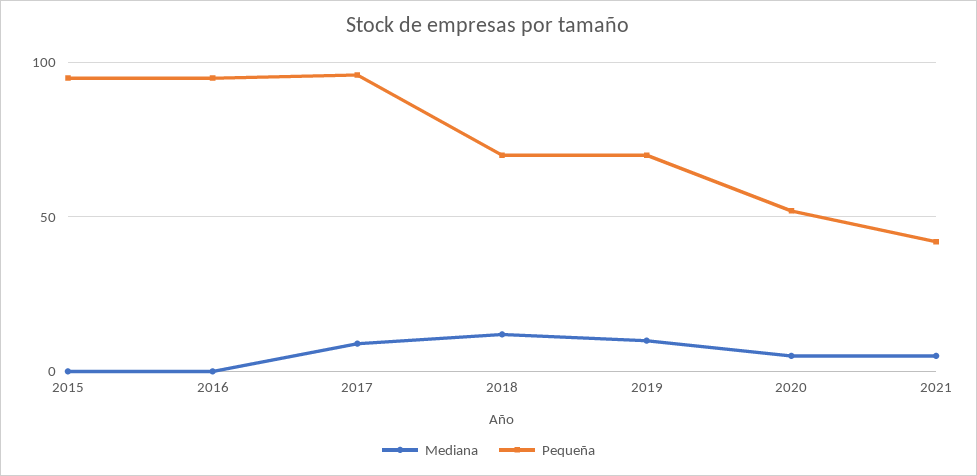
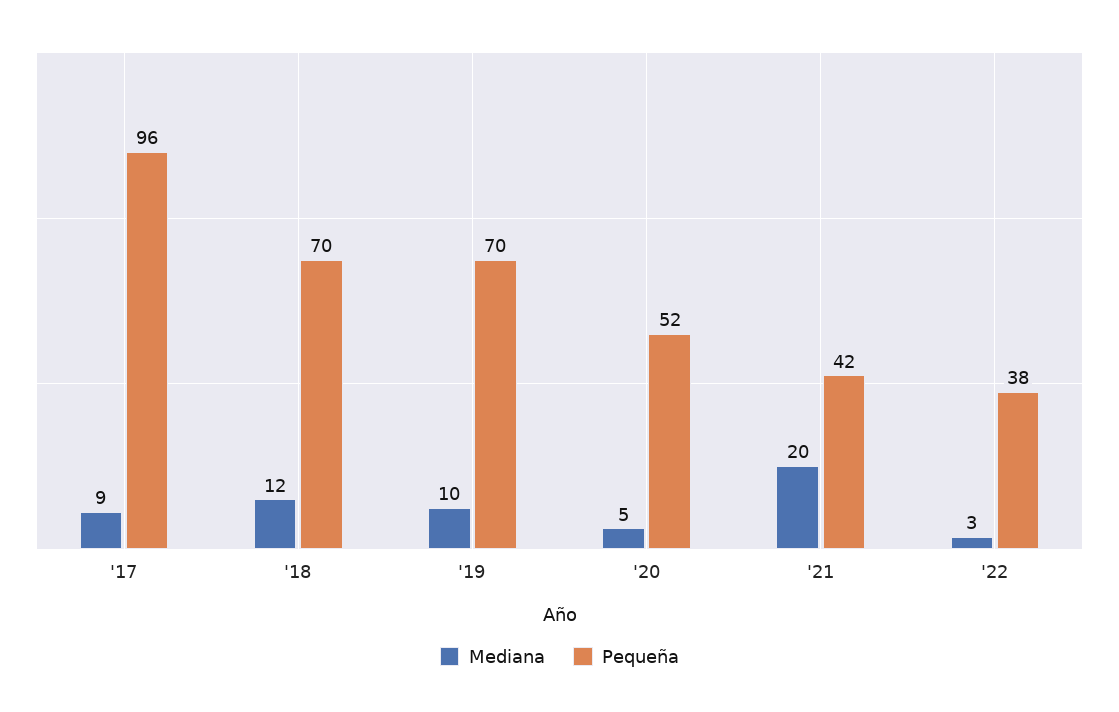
Mediana, 2015: 0 -> none
Pequeña, 2015: 95 -> none
Mediana, 2016: 0 -> none
Pequeña, 2016: 95 -> none
Mediana, 2021: 5 -> 20
Mediana, '22: none -> 3
Pequeña, '22: none -> 38

